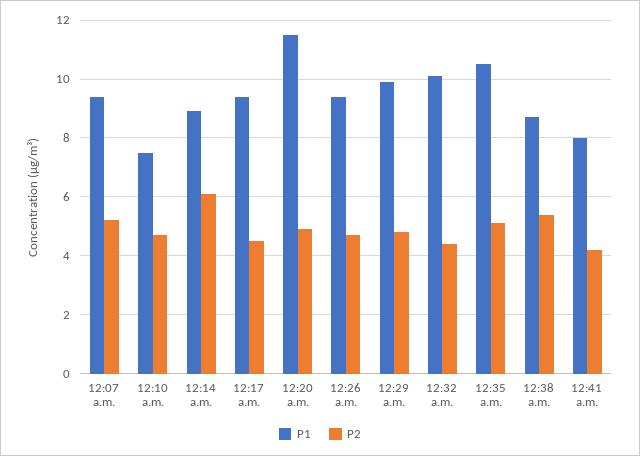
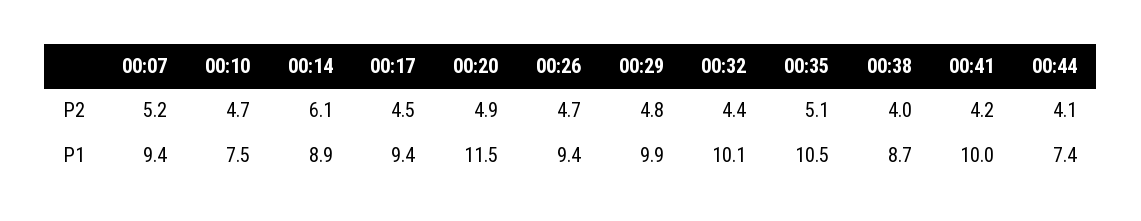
P2, 12:38 a.m.: 5.5 -> 4
P1, 12:41 a.m.: 8 -> 10
P2, 00:44: none -> 4.1
P1, 00:44: none -> 7.4

